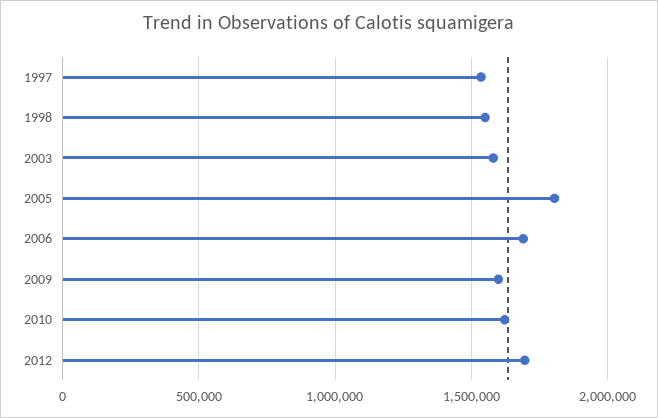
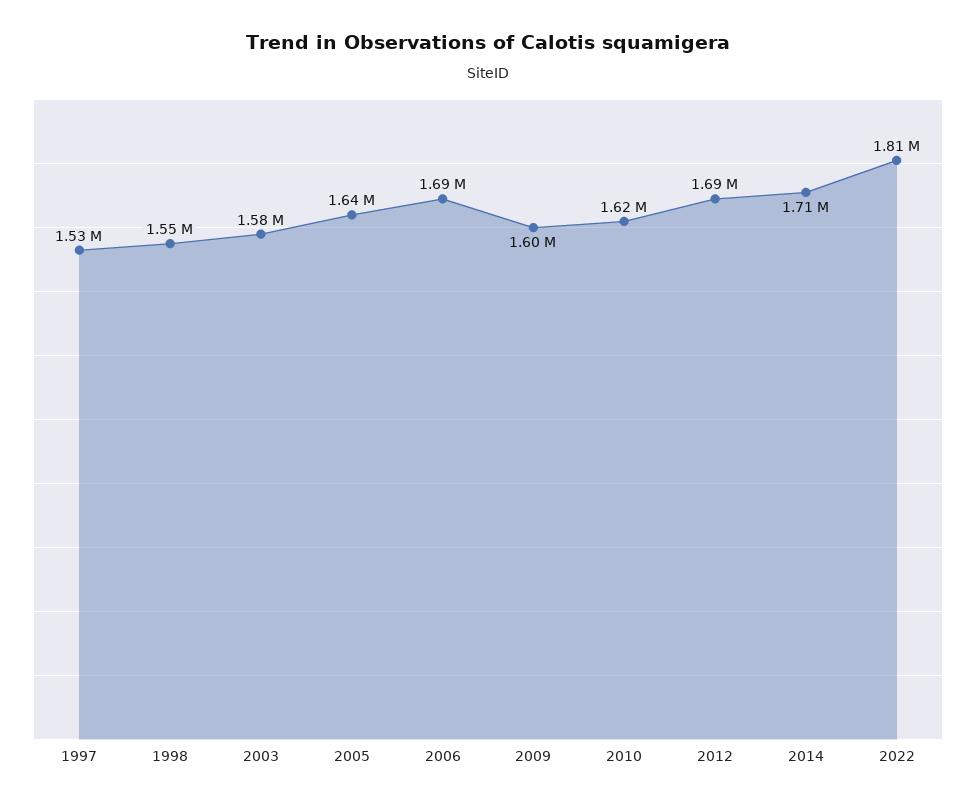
2005: 1800000 -> 1640000
2014: none -> 1710000
2022: none -> 1810000

